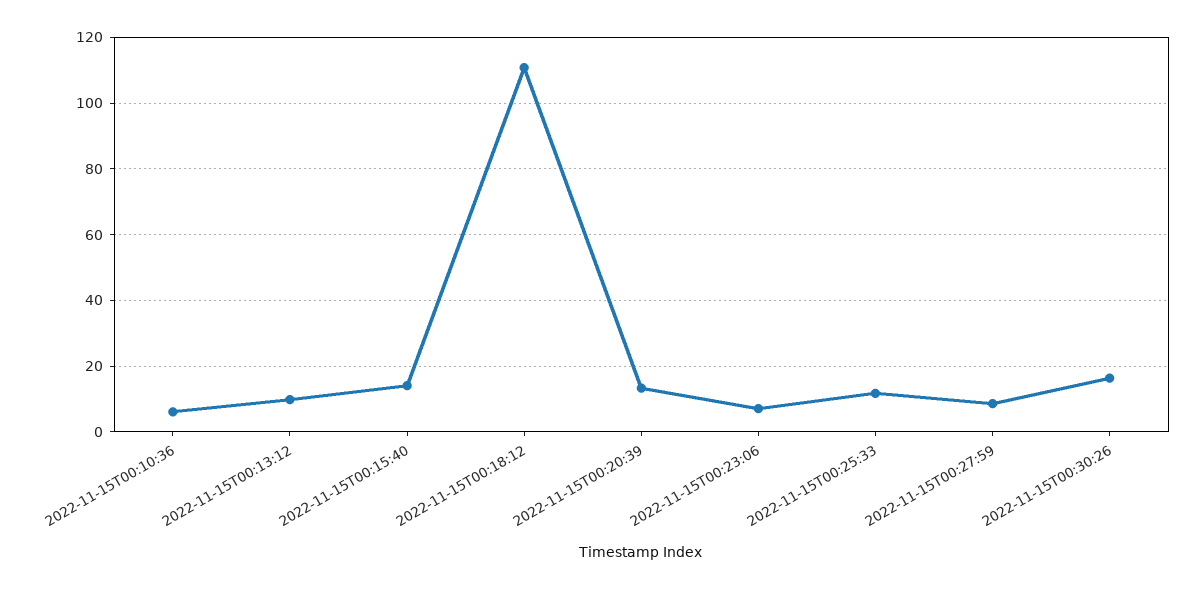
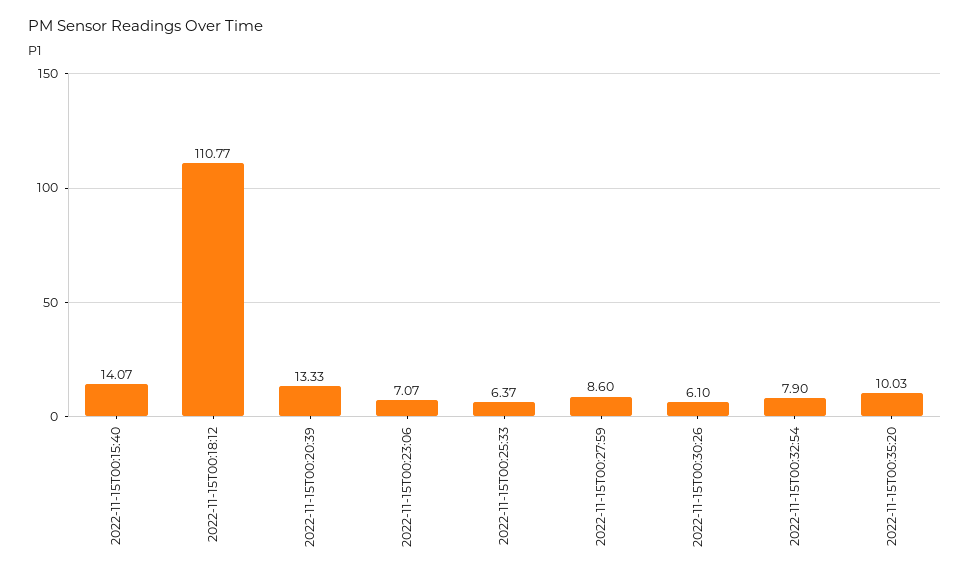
2022-11-15T00:10:36: 6 -> none
2022-11-15T00:13:12: 10 -> none
2022-11-15T00:25:33: 12 -> 6.37
2022-11-15T00:30:26: 16 -> 6.1
2022-11-15T00:32:54: none -> 7.9
2022-11-15T00:35:20: none -> 10.03

